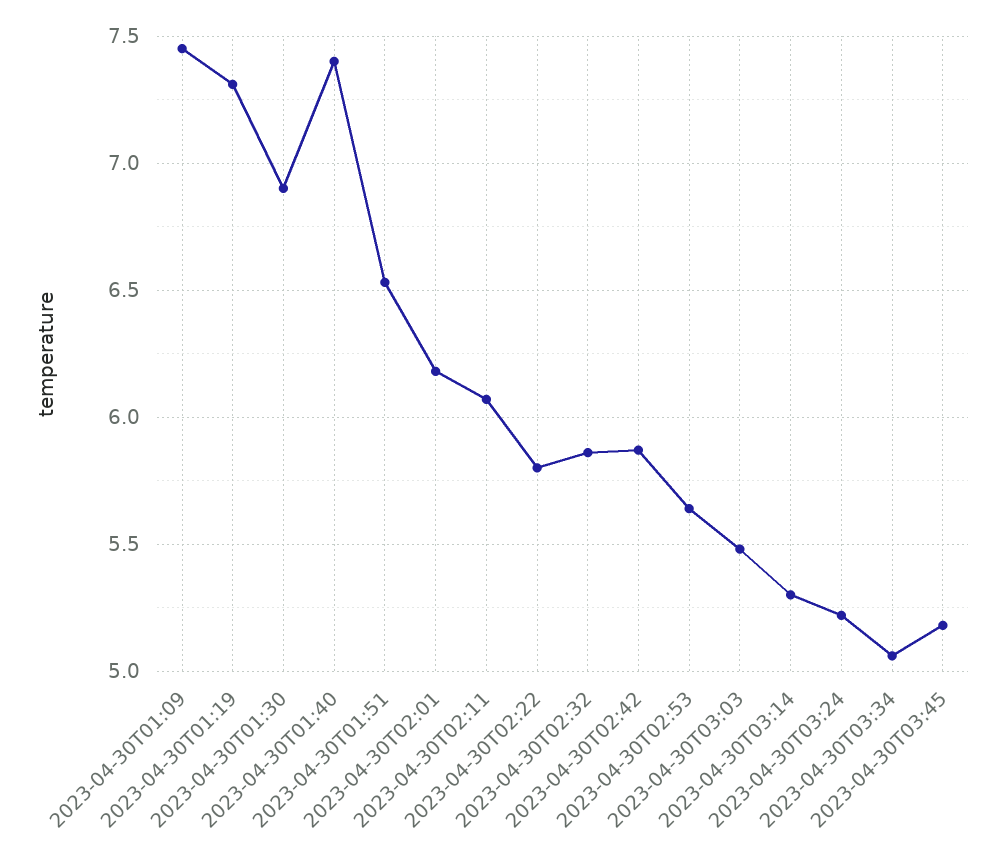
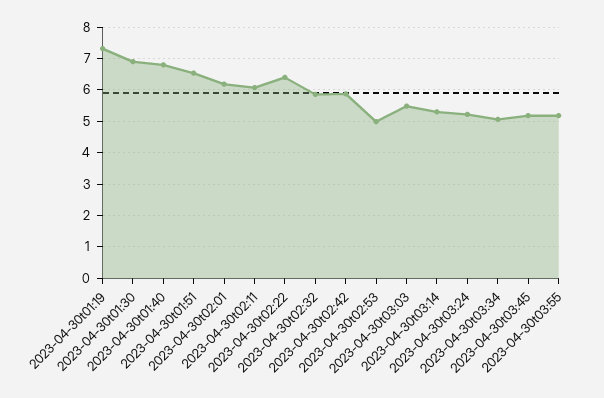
2023-04-30T01:09: 7.45 -> none
2023-04-30T01:40: 7.4 -> 6.8
2023-04-30T02:22: 5.8 -> 6.4
2023-04-30T02:53: 5.65 -> 5
2023-04-30t03:55: none -> 5.2

